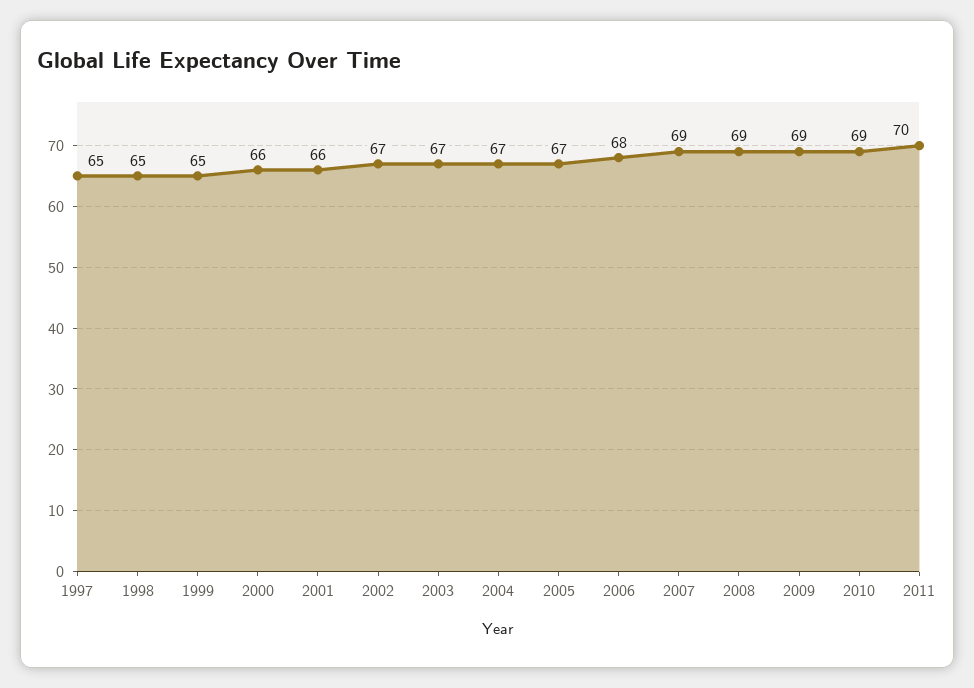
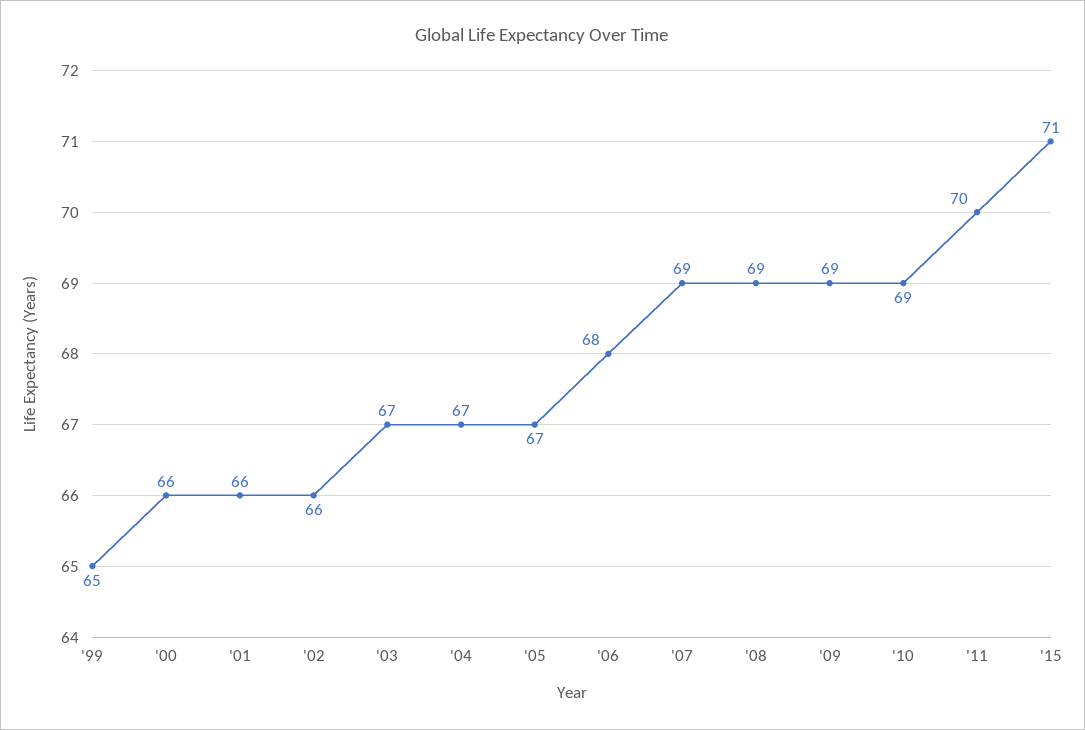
1997: 65 -> none
1998: 65 -> none
2002: 67 -> 66
'15: none -> 71

